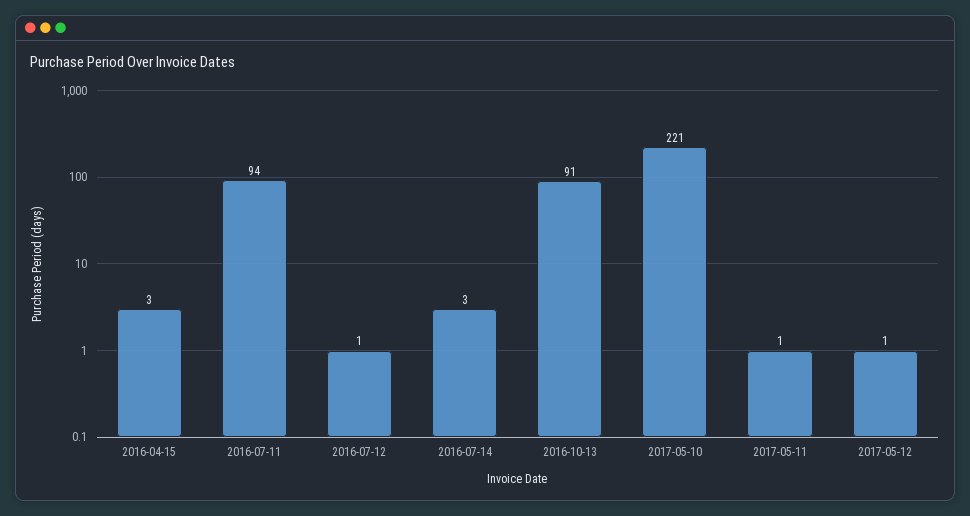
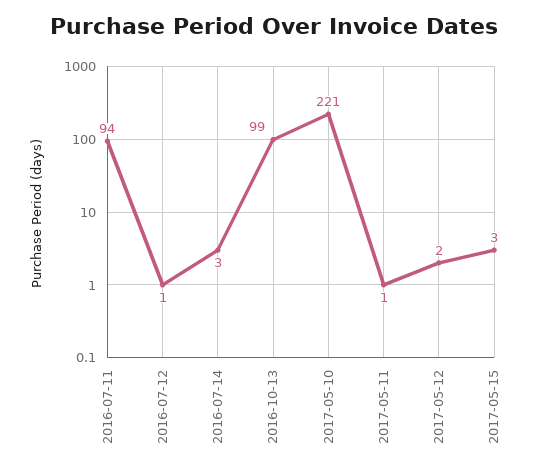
2016-04-15: 3 -> none
2016-10-13: 91 -> 99
2017-05-12: 1 -> 2
2017-05-15: none -> 3

